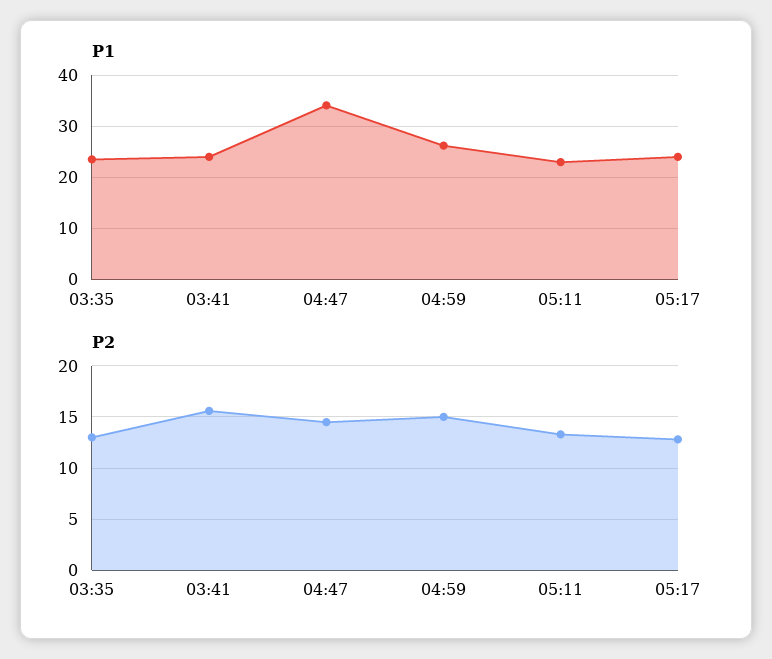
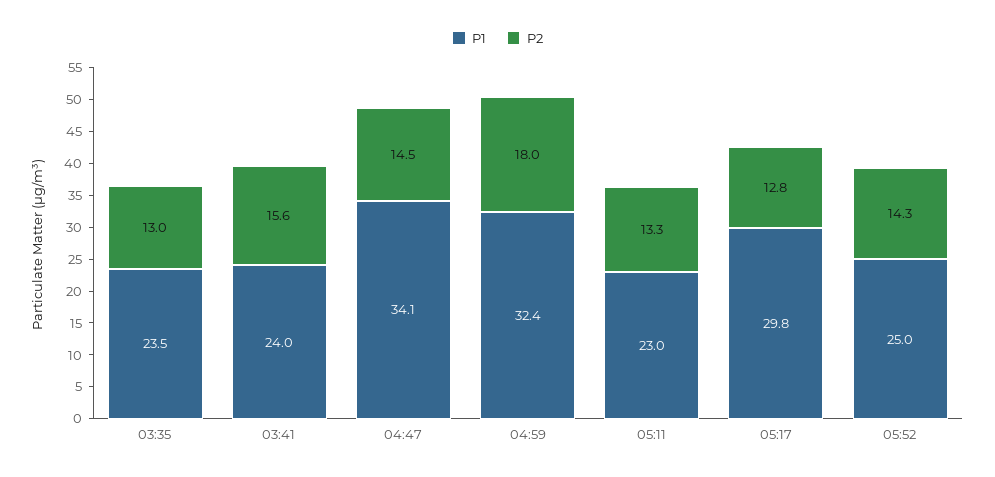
P1, 04:59: 26 -> 32.4
P1, 05:17: 24 -> 29.8
P2, 04:59: 15 -> 18
P1, 05:52: none -> 25
P2, 05:52: none -> 14.3

